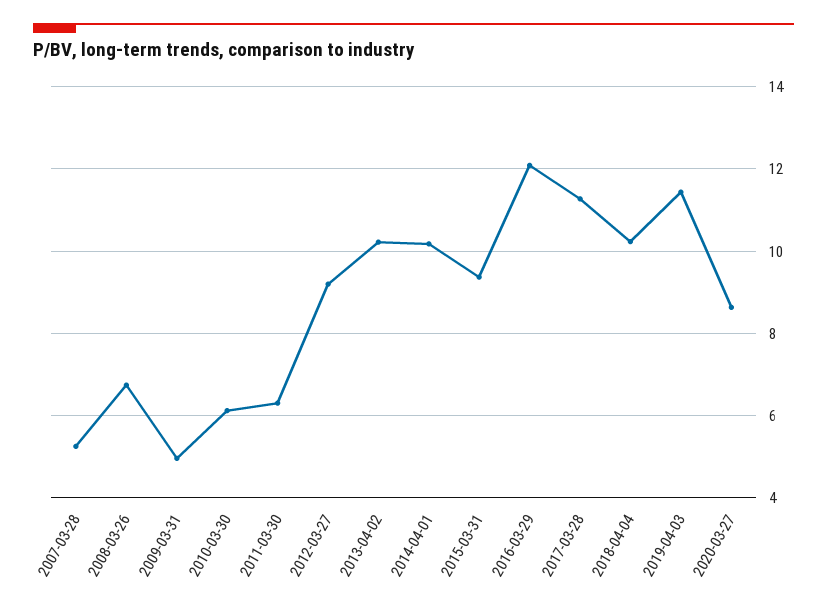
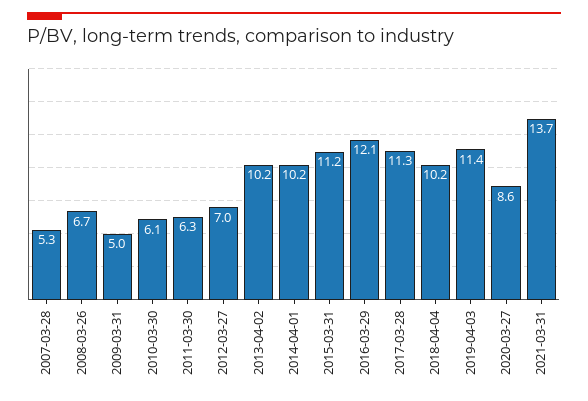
2012-03-27: 9.2 -> 7
2015-03-31: 9.4 -> 11.2
2021-03-31: none -> 13.7

